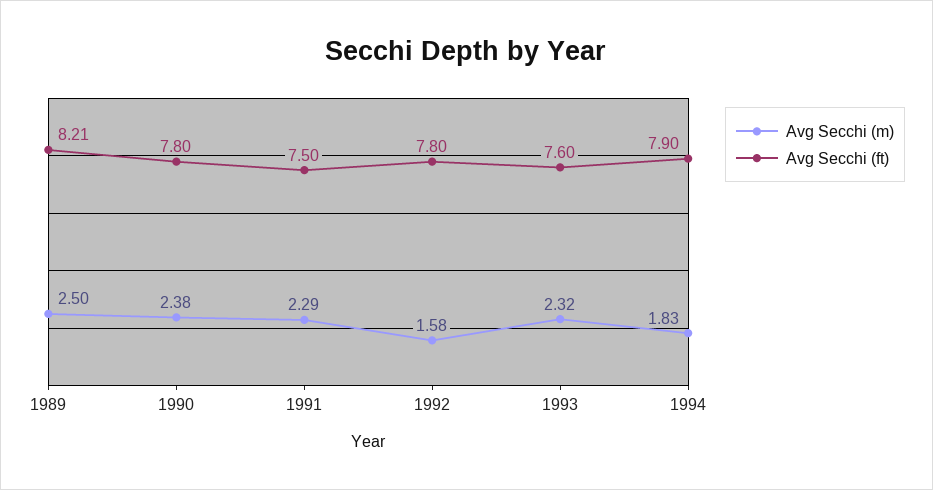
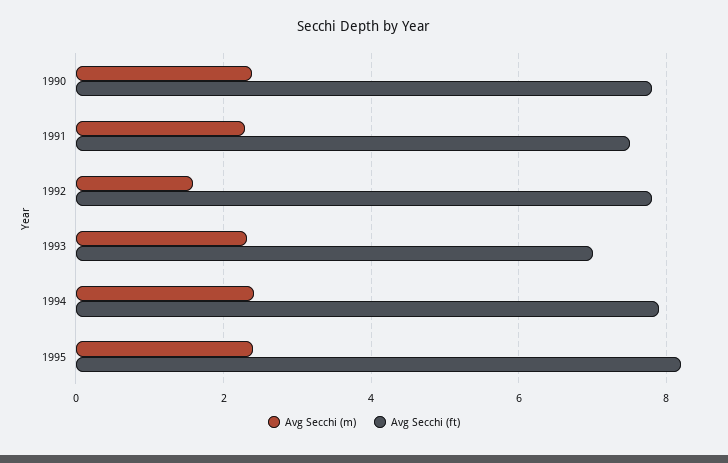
Avg Secchi (m), 1989: 2.5 -> none
Avg Secchi (ft), 1989: 8.21 -> none
Avg Secchi (ft), 1993: 7.6 -> 7
Avg Secchi (m), 1994: 1.83 -> 2.4
Avg Secchi (m), 1995: none -> 2.4
Avg Secchi (ft), 1995: none -> 8.2

